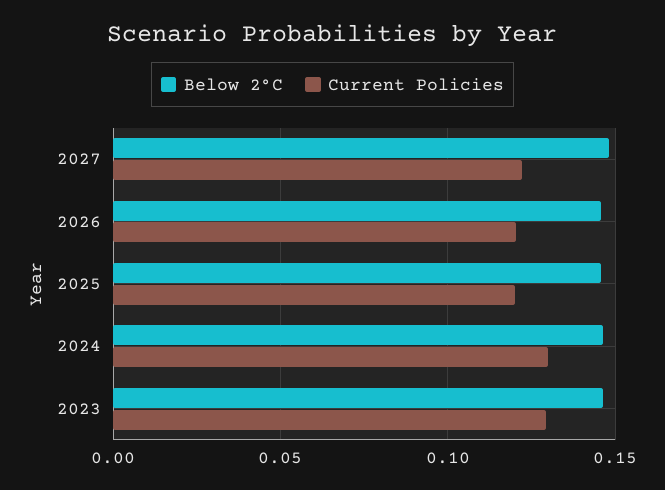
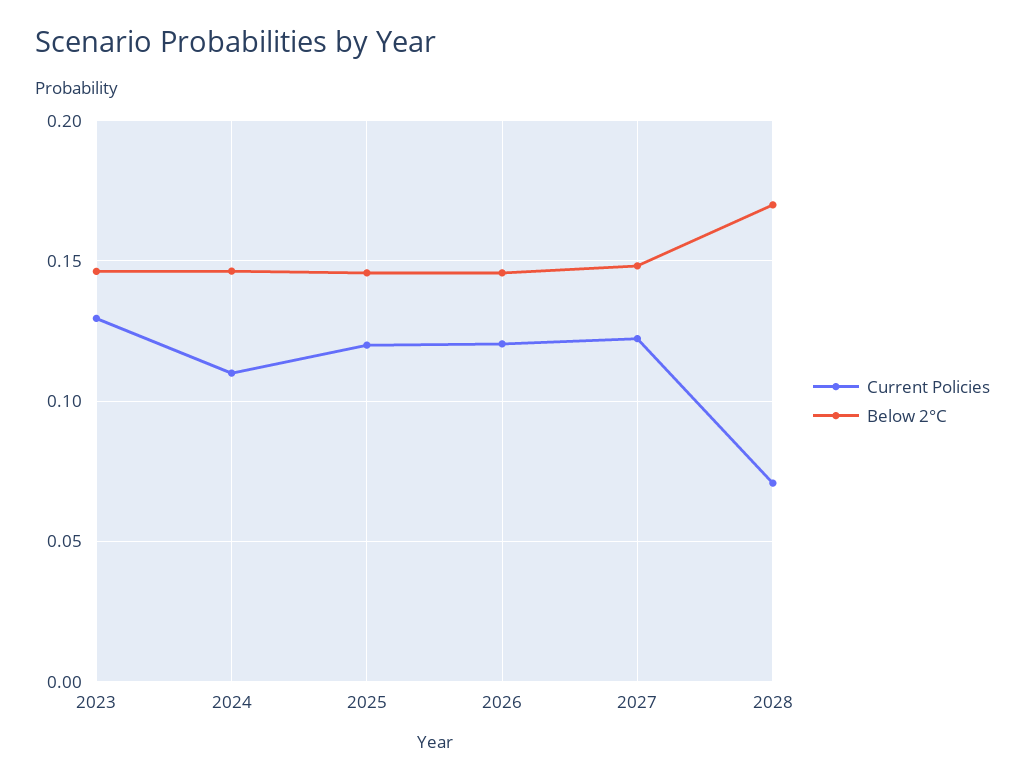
Current Policies, 2024: 0.13 -> 0.11
Current Policies, 2028: none -> 0.07
Below 2°C, 2028: none -> 0.17

